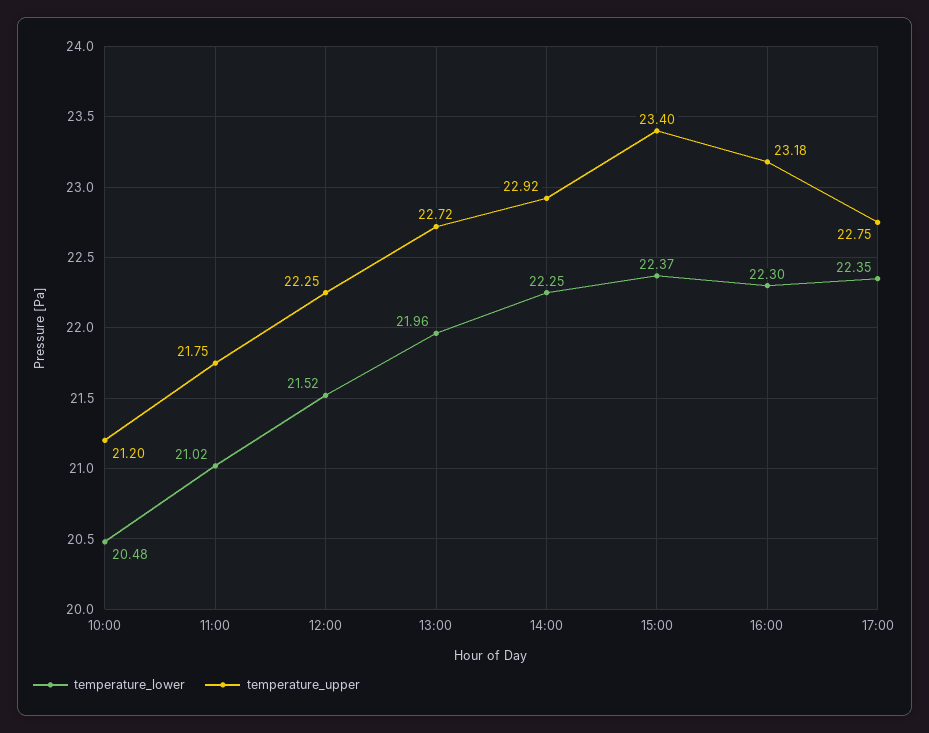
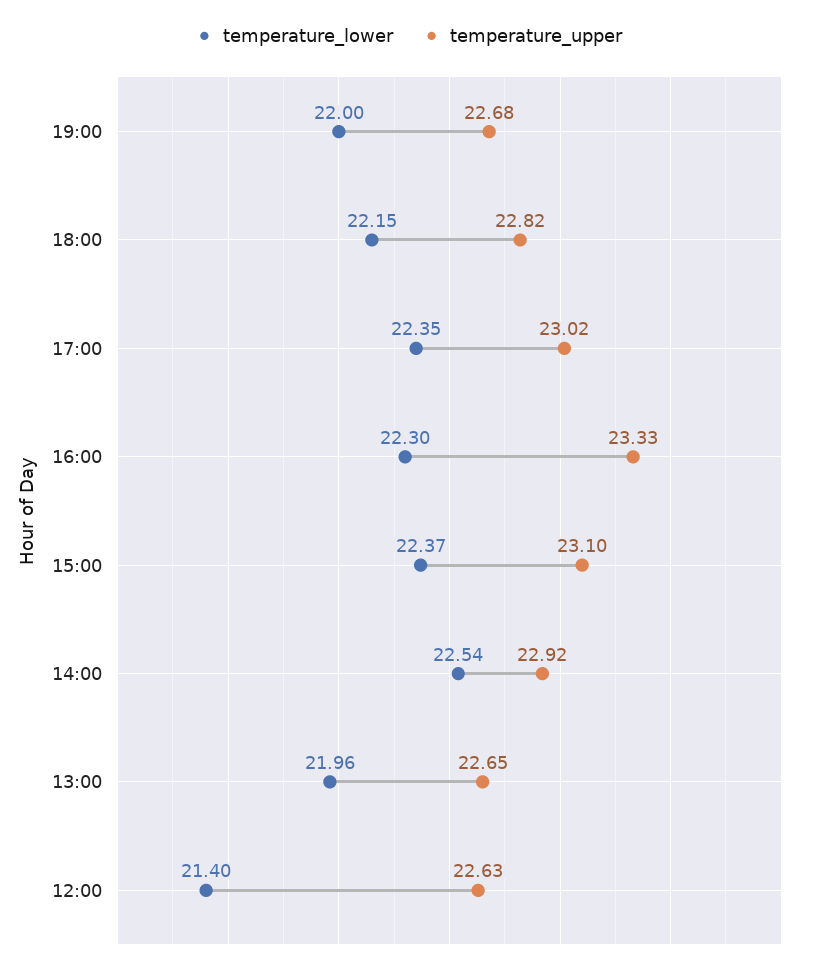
temperature_lower, 10:00: 20.48 -> none
temperature_upper, 10:00: 21.2 -> none
temperature_lower, 11:00: 21.02 -> none
temperature_upper, 11:00: 21.75 -> none
temperature_lower, 12:00: 21.52 -> 21.4
temperature_upper, 12:00: 22.25 -> 22.63
temperature_upper, 13:00: 22.72 -> 22.65
temperature_lower, 14:00: 22.25 -> 22.54
temperature_upper, 15:00: 23.4 -> 23.1
temperature_upper, 16:00: 23.18 -> 23.33
temperature_upper, 17:00: 22.75 -> 23.02
temperature_lower, 19:00: none -> 22
temperature_upper, 19:00: none -> 22.68
temperature_lower, 18:00: none -> 22.15
temperature_upper, 18:00: none -> 22.82

